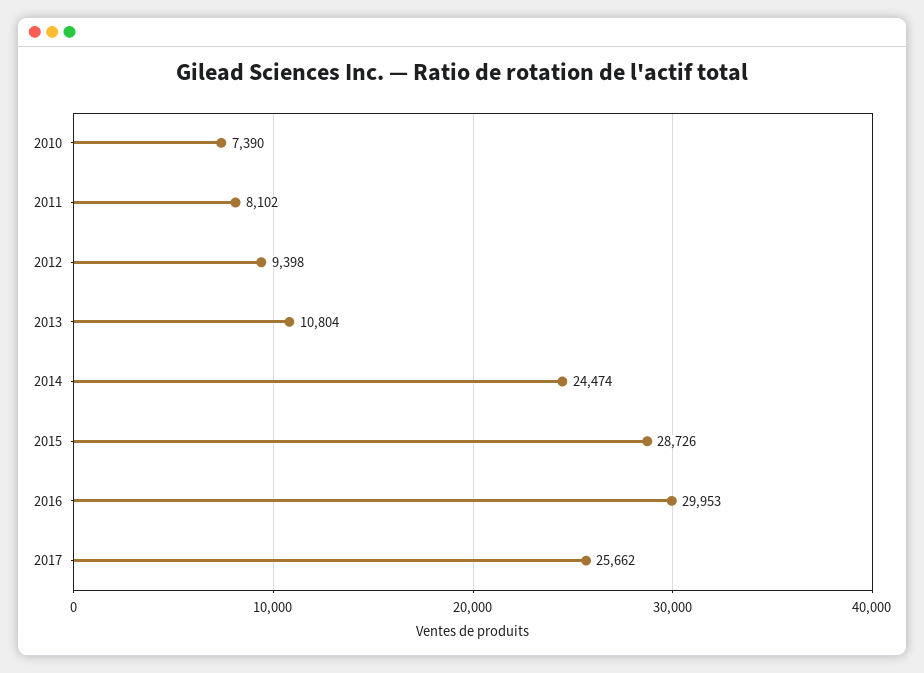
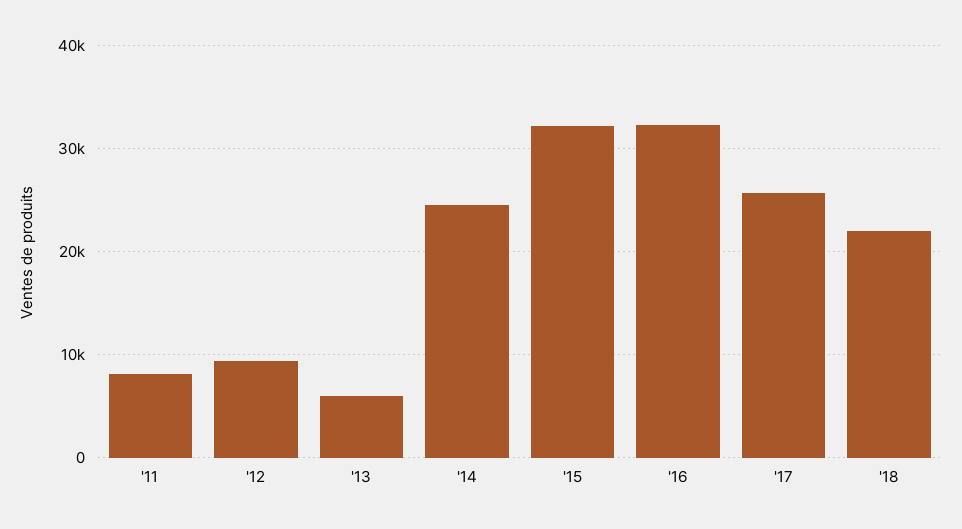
2010: 7390 -> none
2013: 10804 -> 6000
2015: 28726 -> 32000
2016: 29953 -> 32000
'18: none -> 22000

